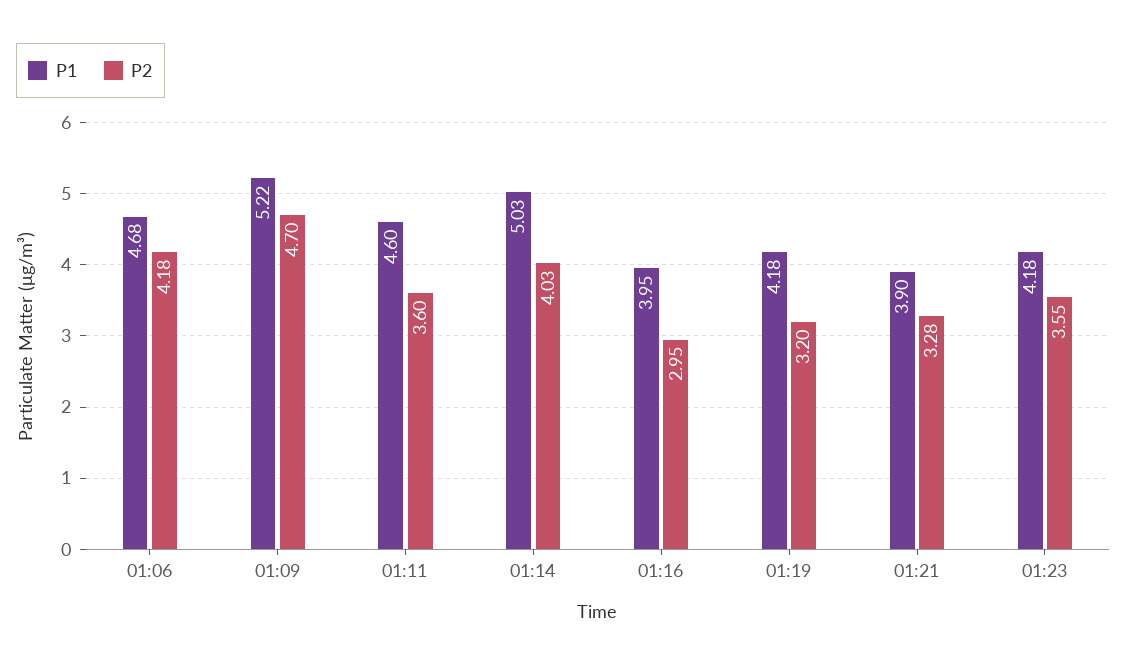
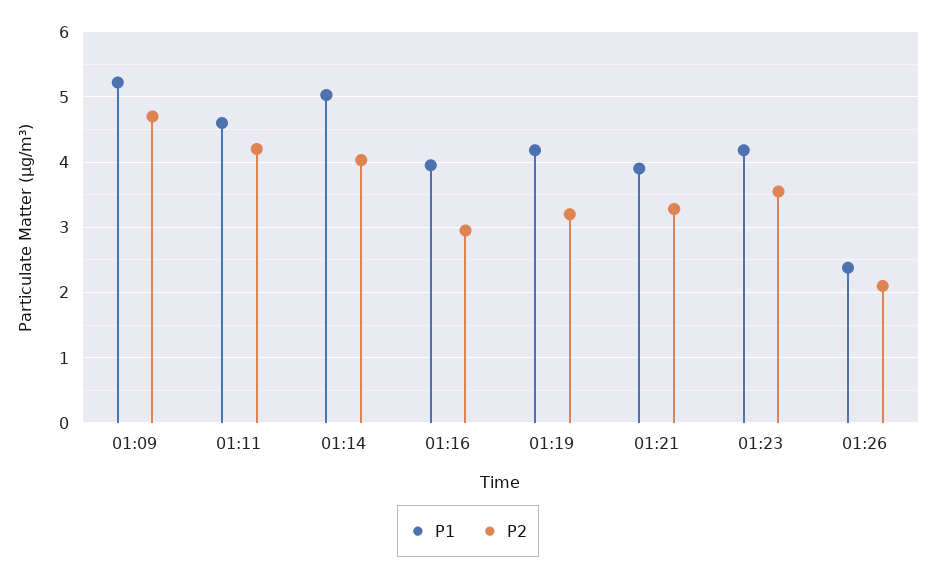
P1, 01:06: 4.68 -> none
P2, 01:06: 4.18 -> none
P2, 01:11: 3.6 -> 4.2
P1, 01:26: none -> 2.4
P2, 01:26: none -> 2.1

